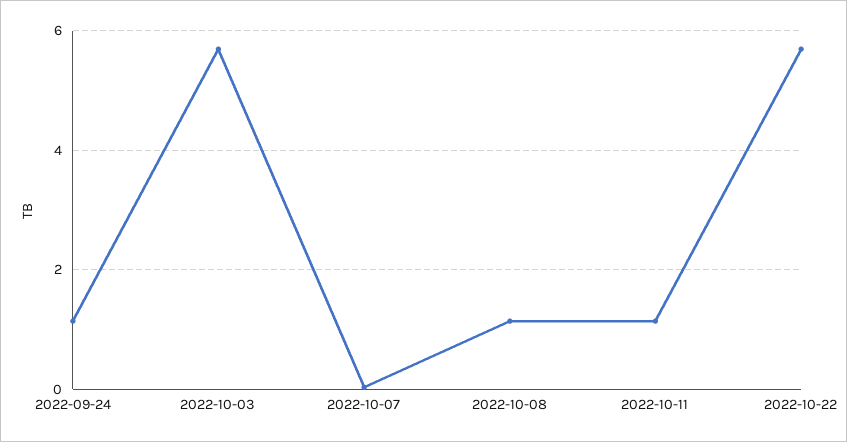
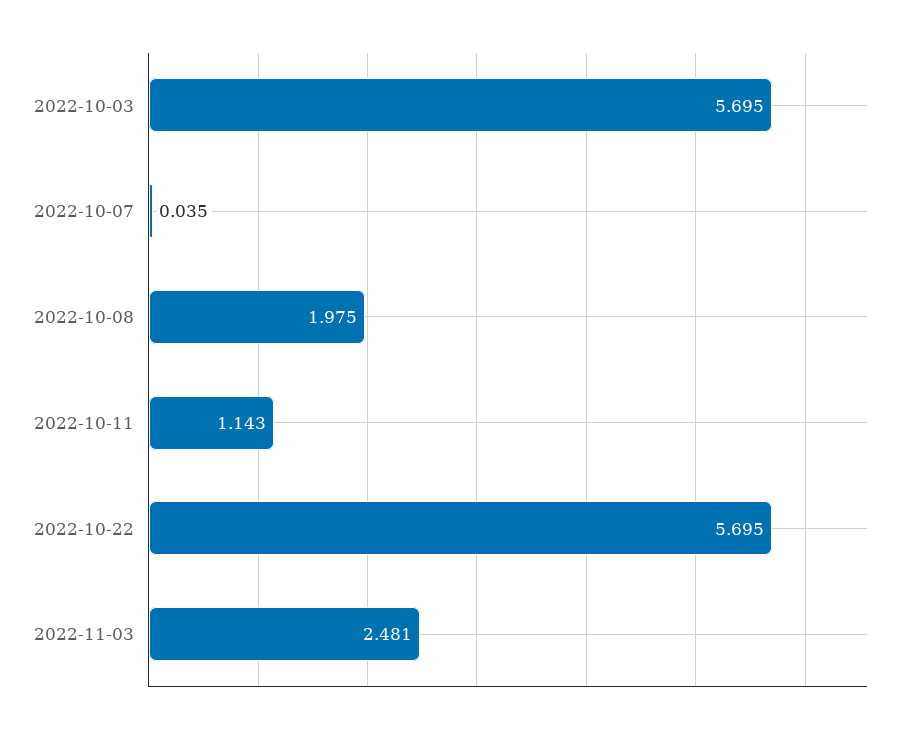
2022-09-24: 1.2 -> none
2022-10-08: 1.2 -> 1.975
2022-11-03: none -> 2.481

